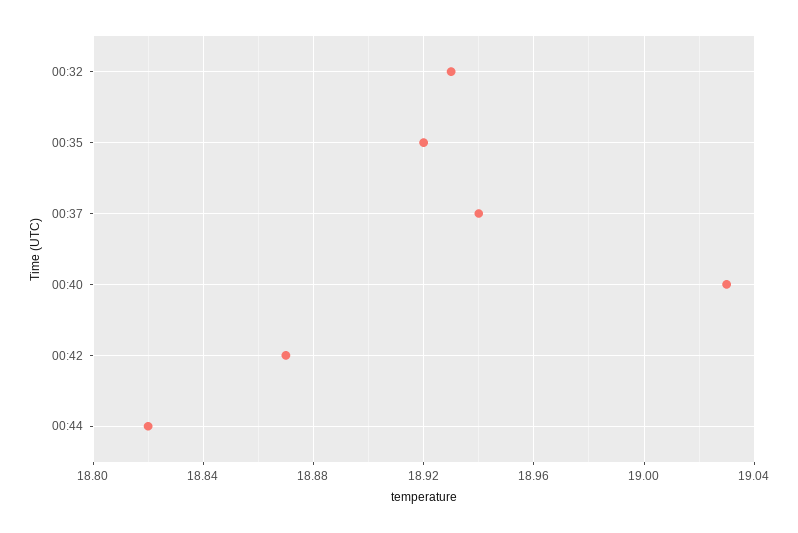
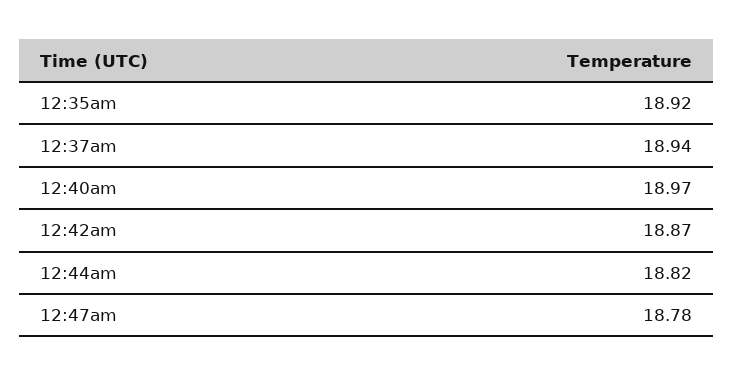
00:32: 18.93 -> none
00:40: 19.03 -> 18.97
12:47am: none -> 18.78

